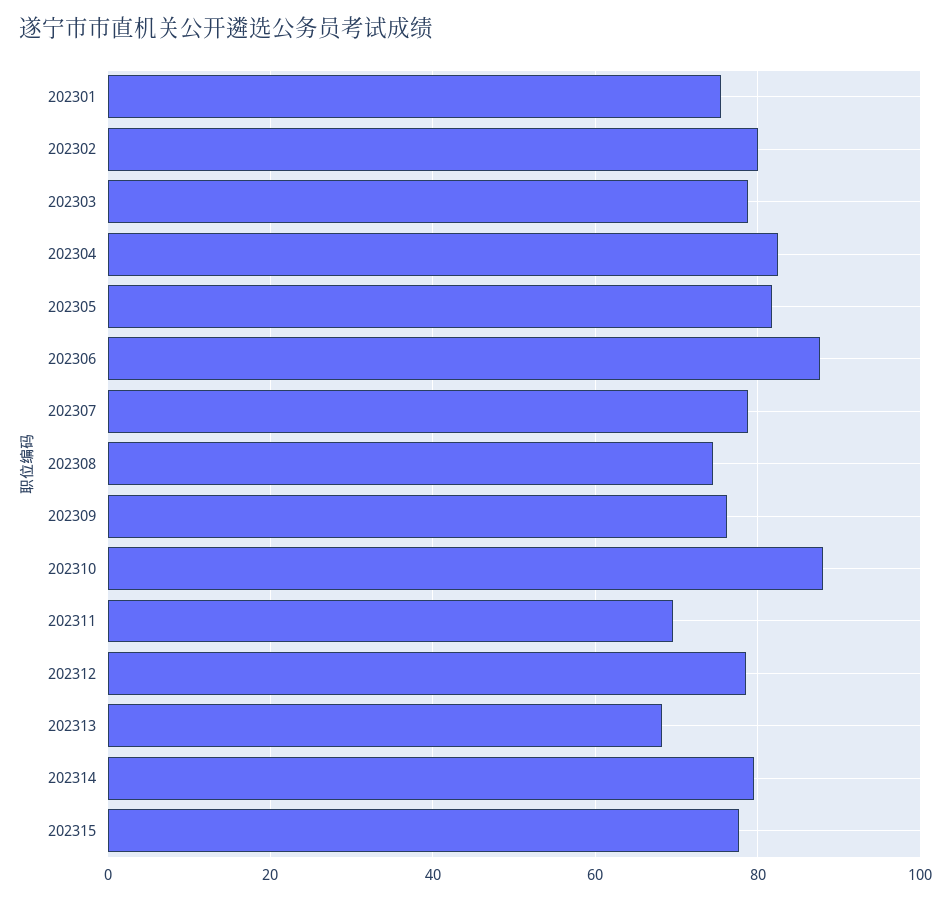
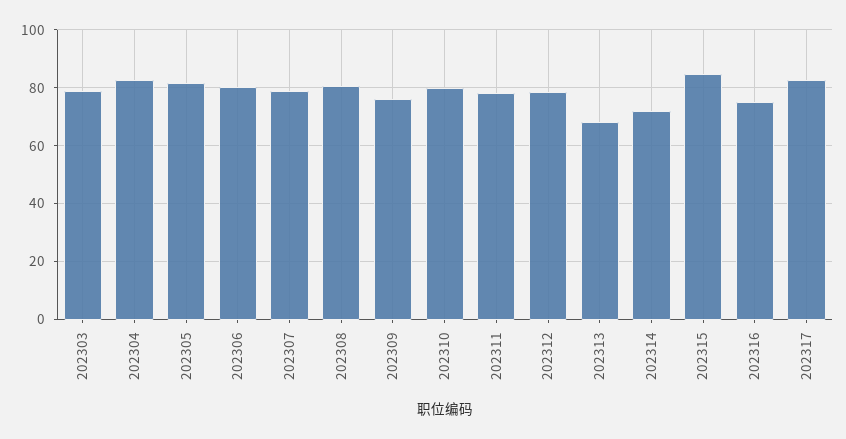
202301: 76 -> none
202302: 80 -> none
202306: 88 -> 80
202308: 74 -> 80
202310: 88 -> 80
202311: 70 -> 77.5
202314: 80 -> 72.5
202315: 78 -> 85
202316: none -> 75
202317: none -> 82.5

